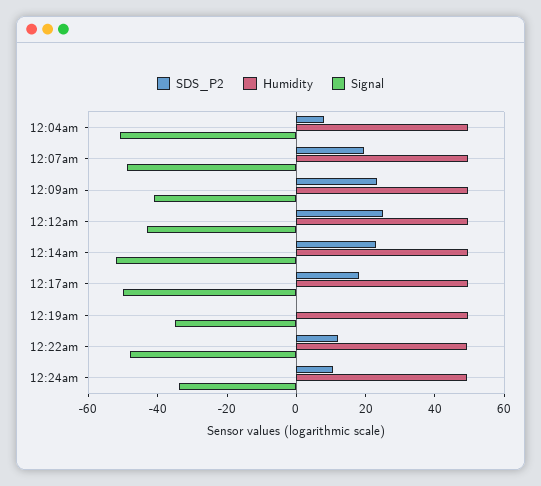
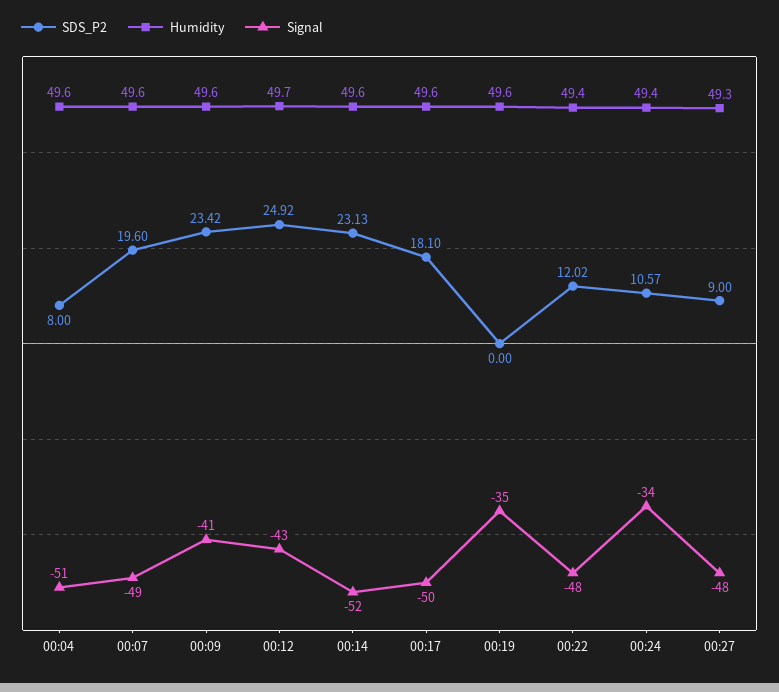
SDS_P2, 00:27: none -> 9
Humidity, 00:27: none -> 49.3
Signal, 00:27: none -> -48

